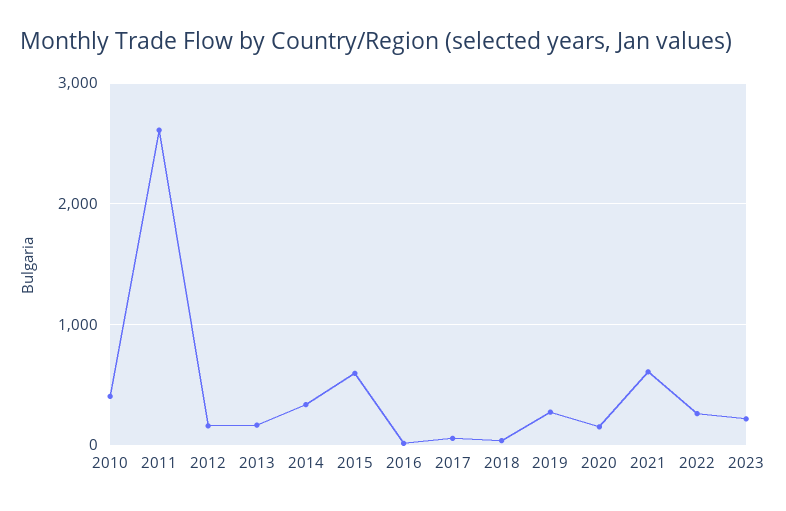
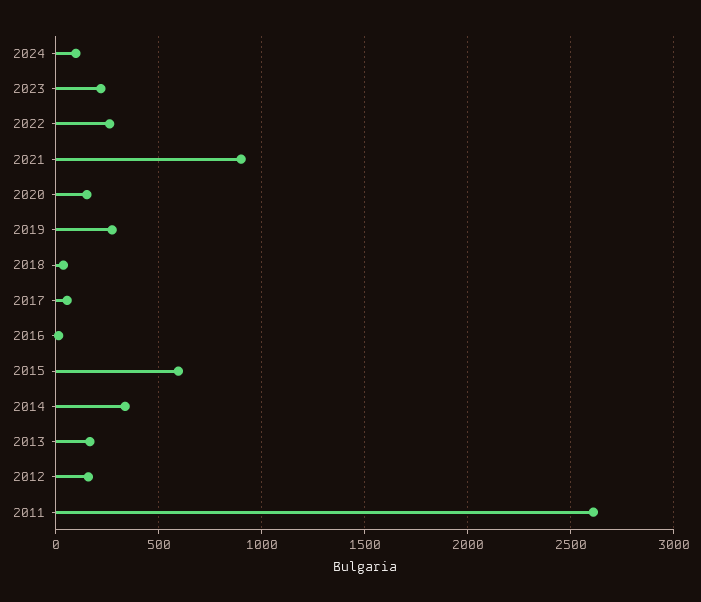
2010: 400 -> none
2021: 600 -> 900
2024: none -> 100

